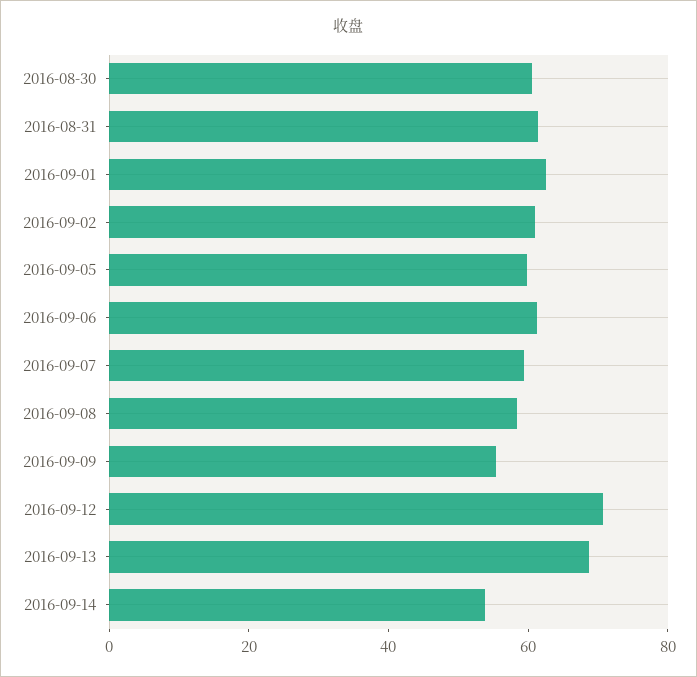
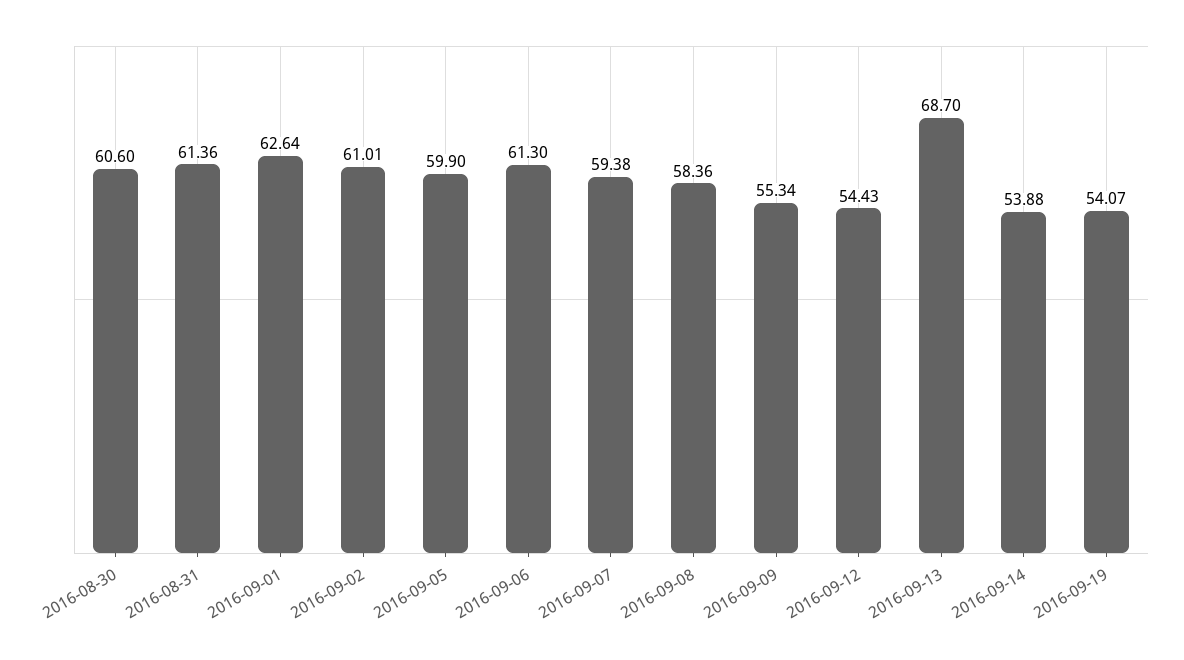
2016-09-12: 70 -> 54.43
2016-09-19: none -> 54.07

